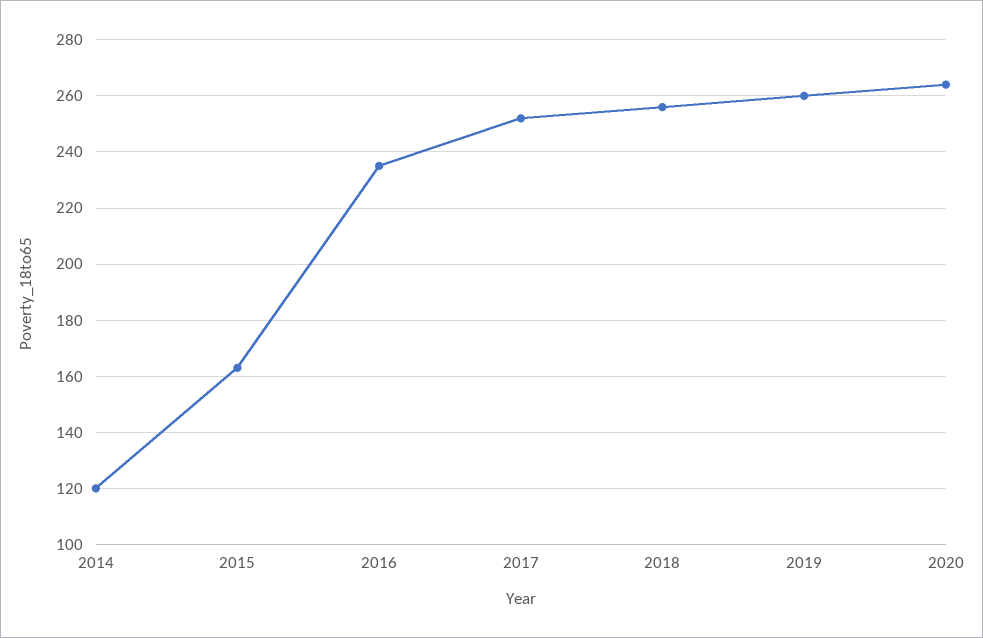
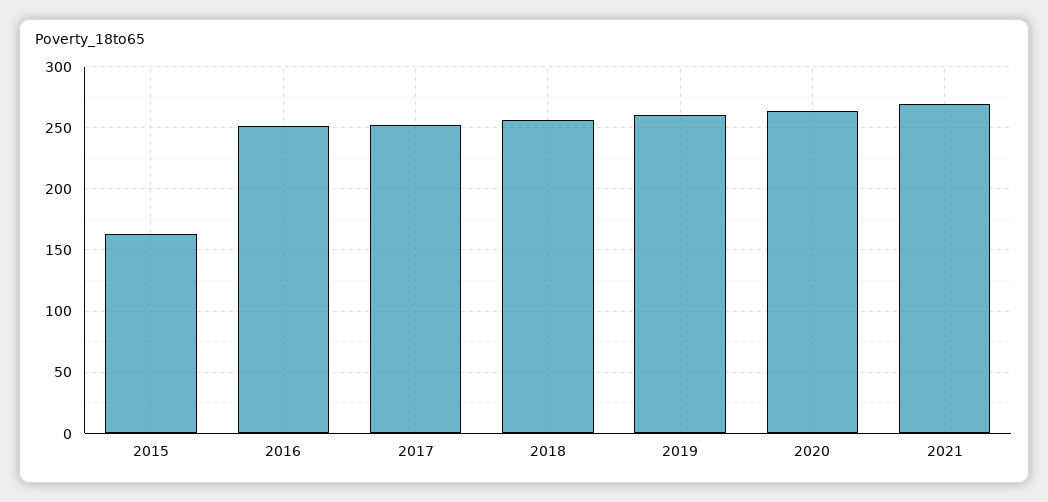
2014: 120 -> none
2016: 235 -> 250
2021: none -> 270

